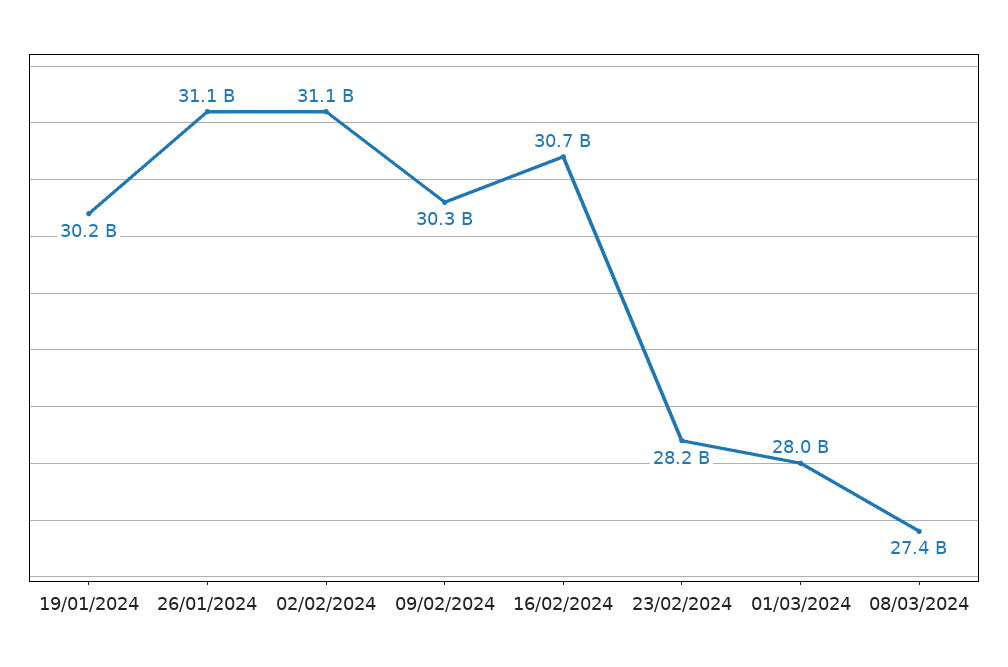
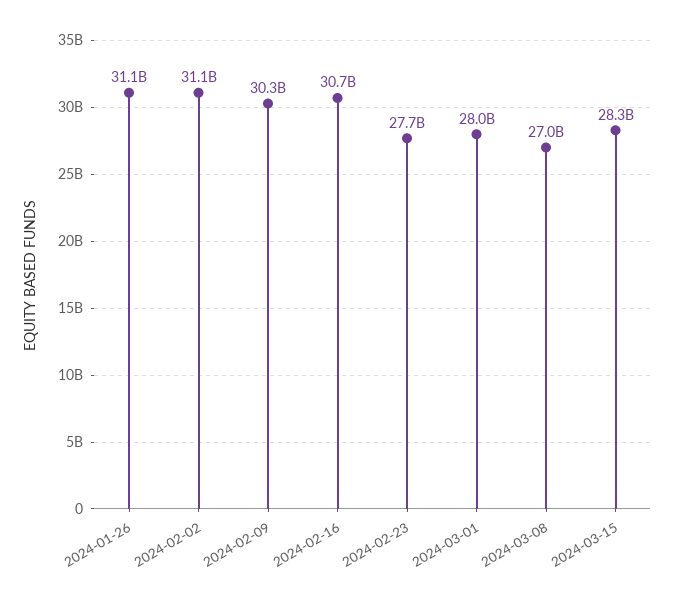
19/01/2024: 30200000000 -> none
23/02/2024: 28200000000 -> 27700000000
08/03/2024: 27400000000 -> 27000000000
2024-03-15: none -> 28300000000

